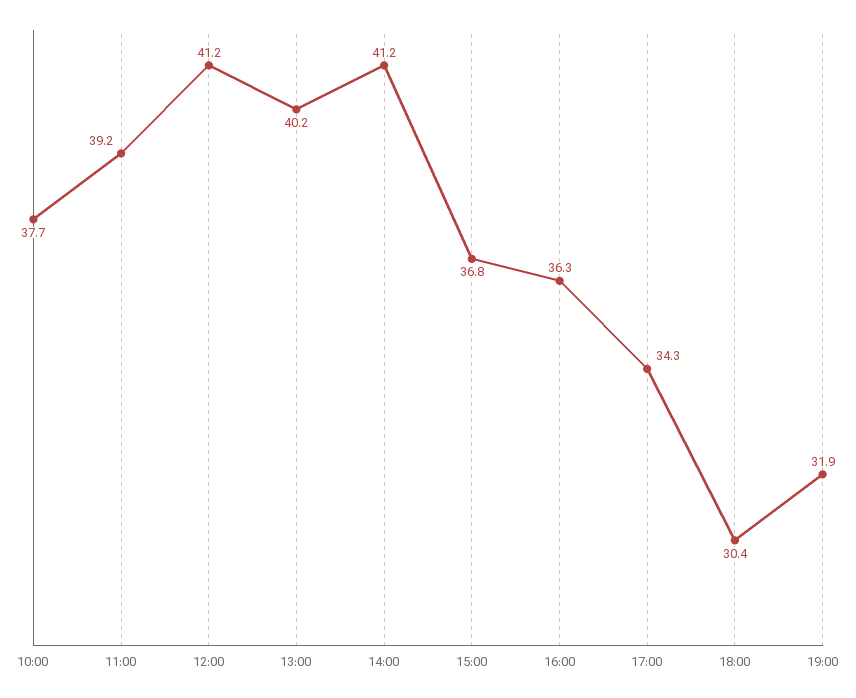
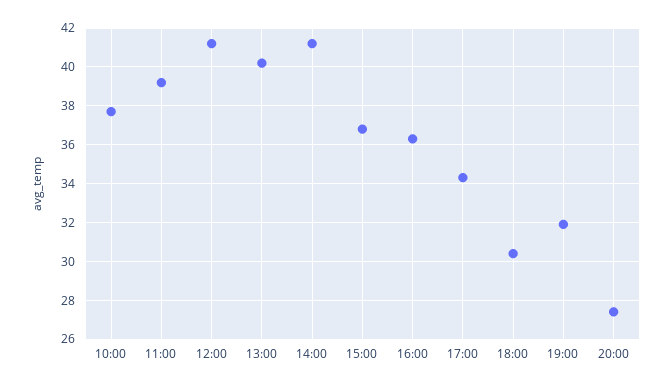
20:00: none -> 27.5

